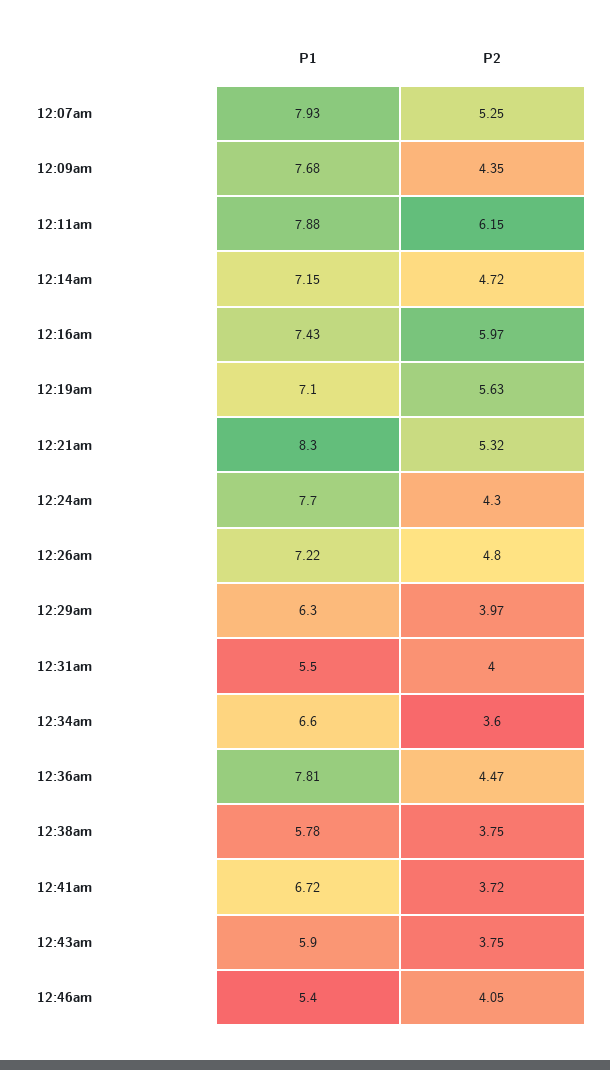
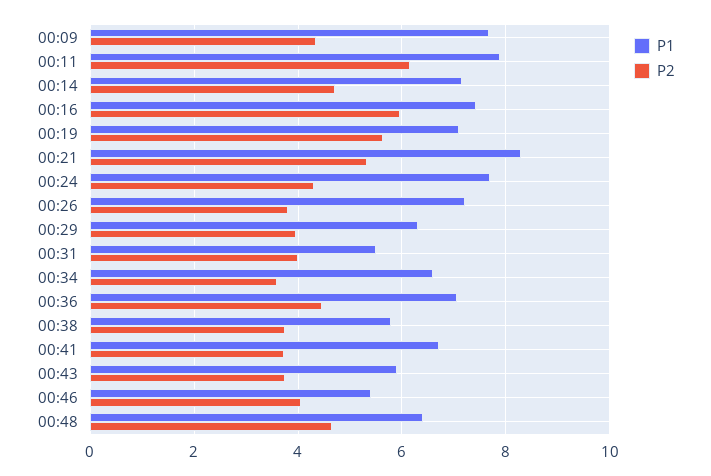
P1, 12:07am: 7.93 -> none
P2, 12:07am: 5.25 -> none
P2, 12:26am: 4.8 -> 3.8
P1, 12:36am: 7.81 -> 7
P1, 00:48: none -> 6.4
P2, 00:48: none -> 4.6

